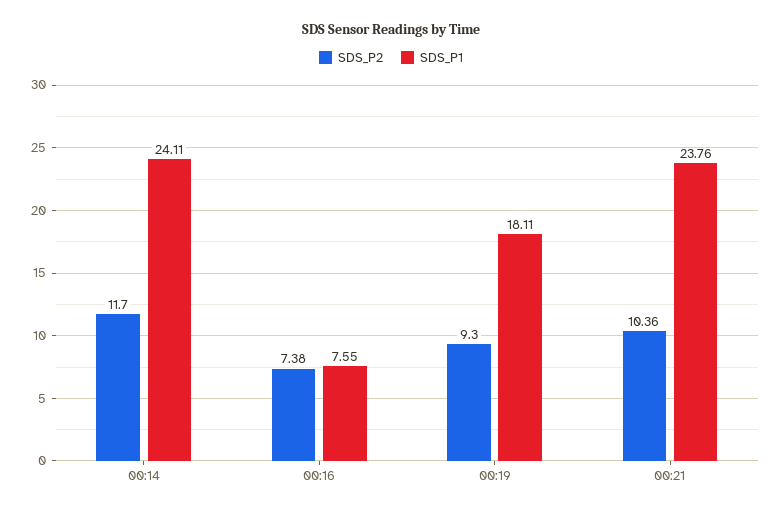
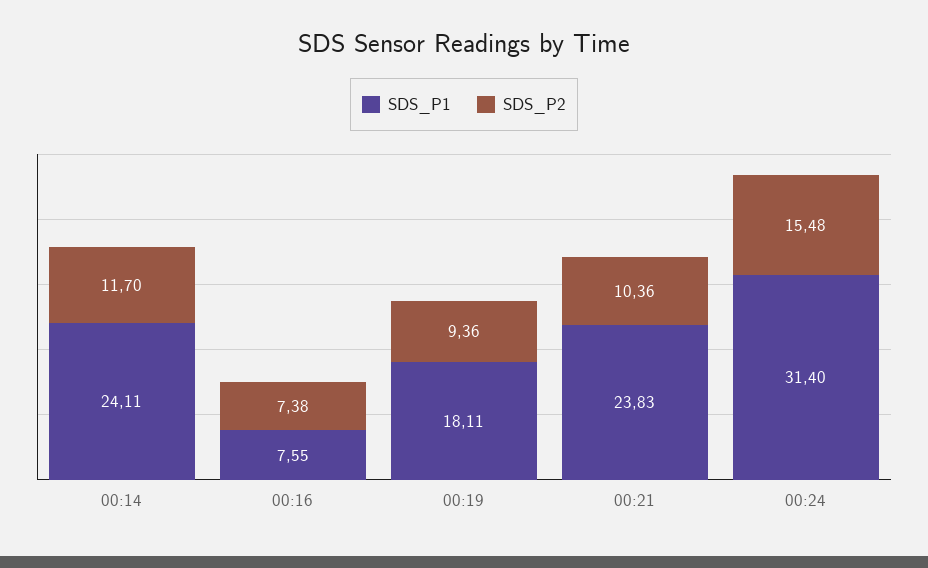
SDS_P2, 00:19: 9.3 -> 9.36
SDS_P1, 00:21: 23.76 -> 23.83
SDS_P1, 00:24: none -> 31.4
SDS_P2, 00:24: none -> 15.48

